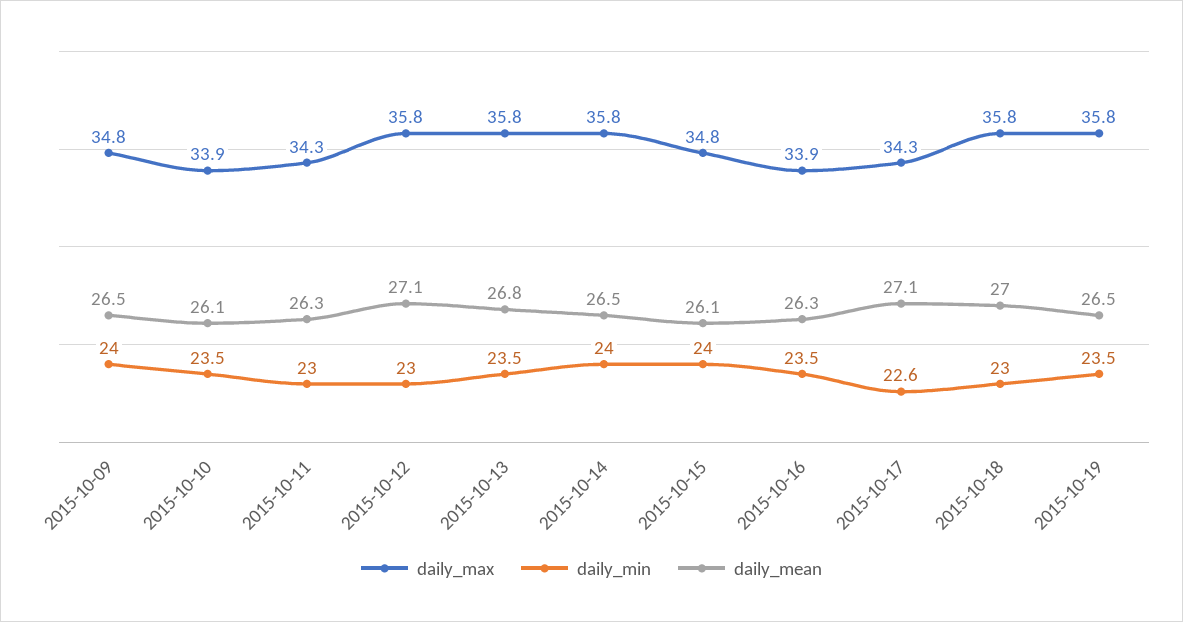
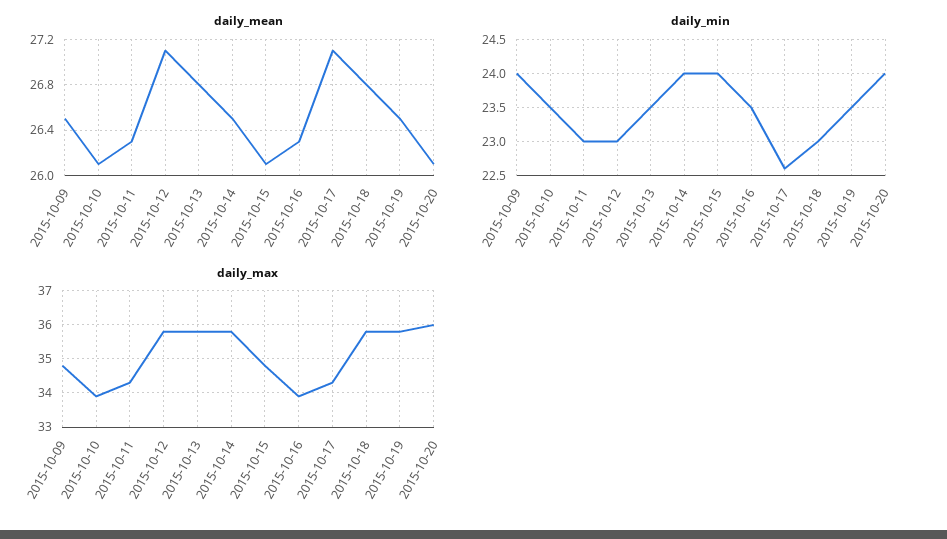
daily_mean, 2015-10-18: 27 -> 26.8
daily_mean, 2015-10-20: none -> 26.1
daily_min, 2015-10-20: none -> 24
daily_max, 2015-10-20: none -> 36

